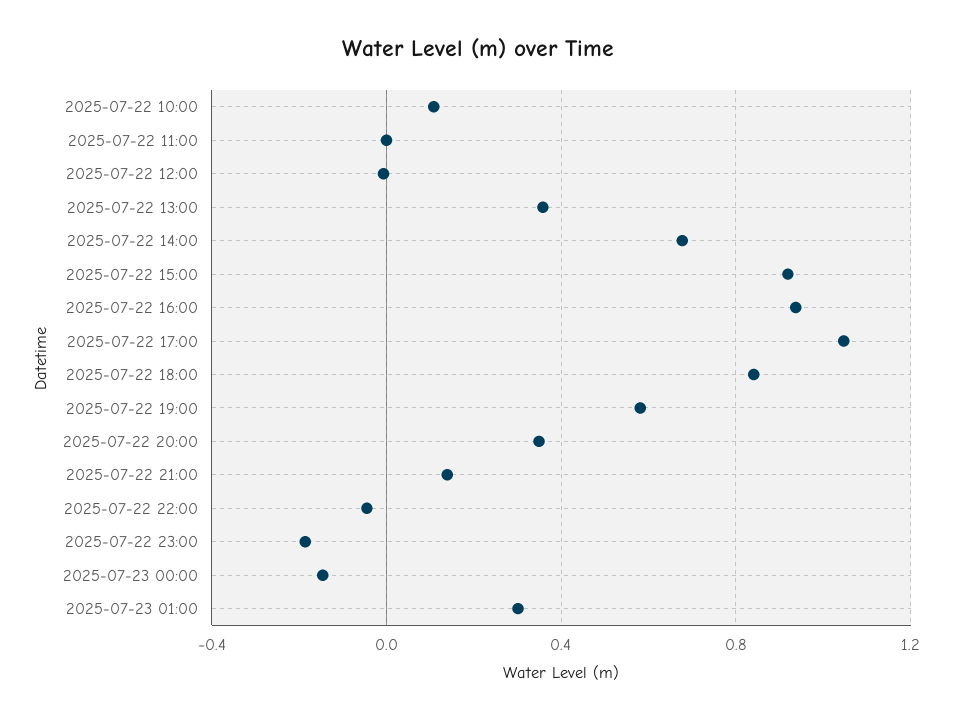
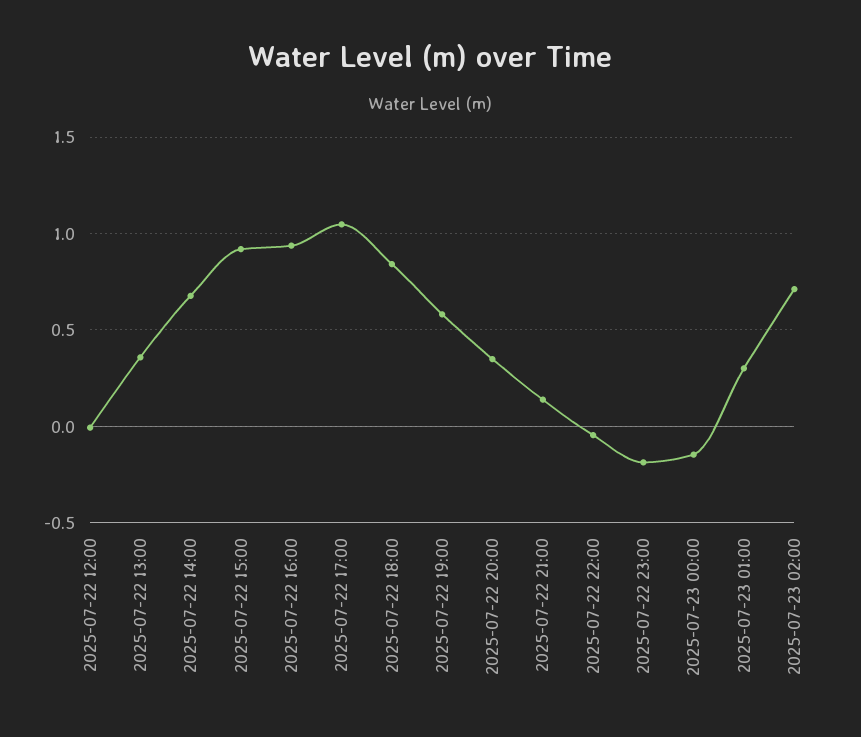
2025-07-22 10:00: 0.1 -> none
2025-07-22 11:00: 0 -> none
2025-07-23 02:00: none -> 0.7

